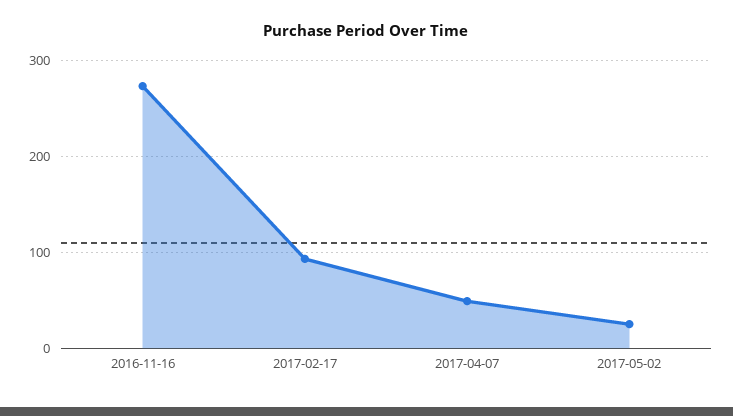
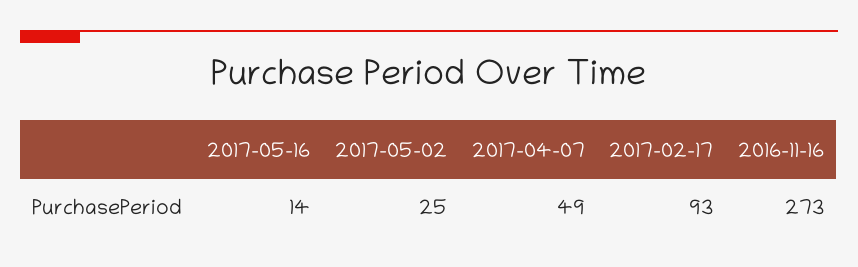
2017-05-16: none -> 14

